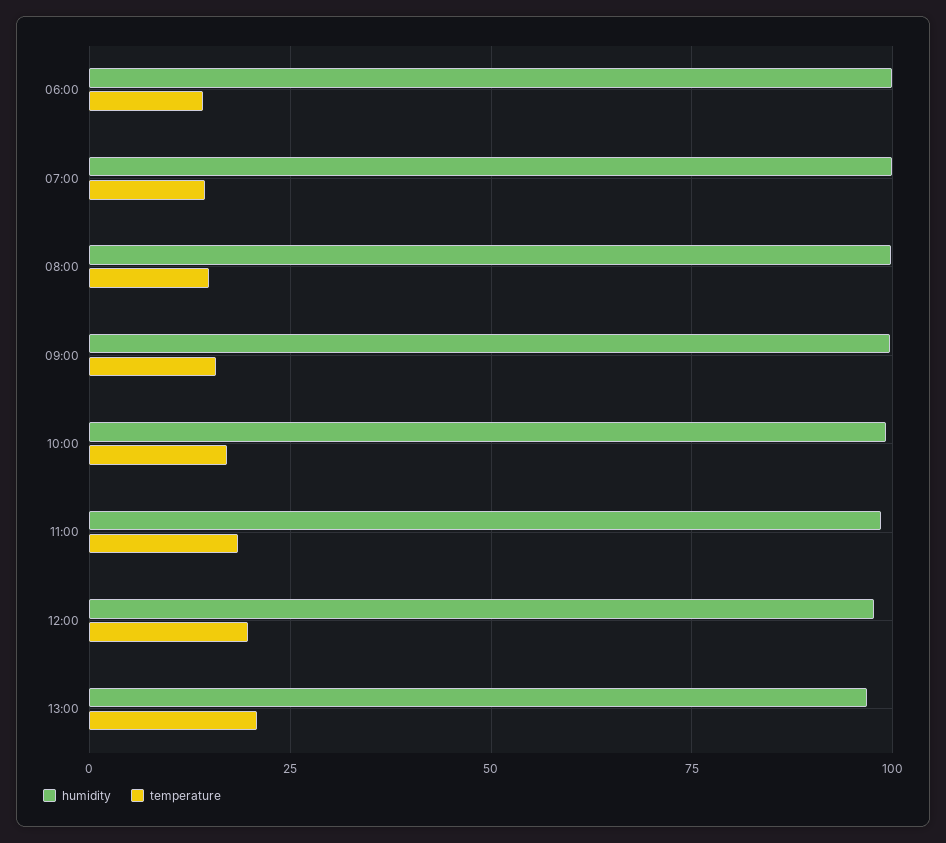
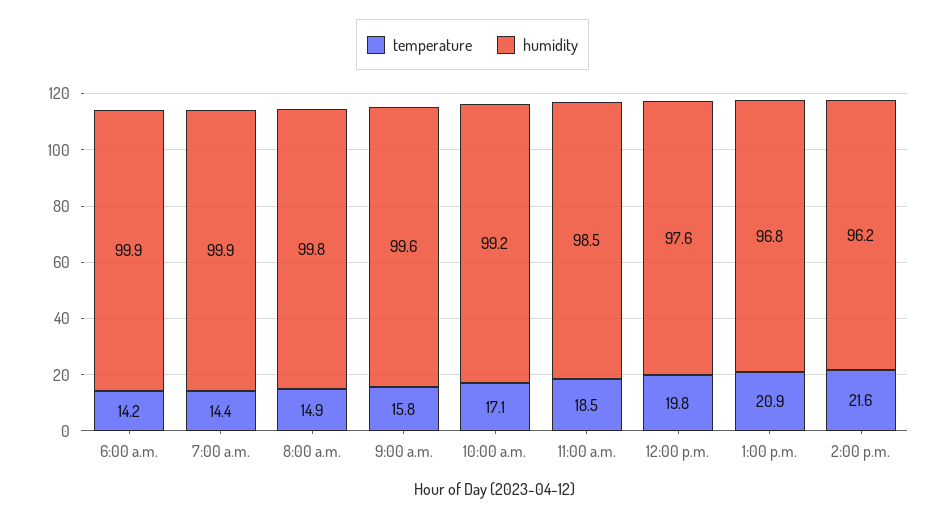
temperature, 2:00 p.m.: none -> 21.6
humidity, 2:00 p.m.: none -> 96.2

